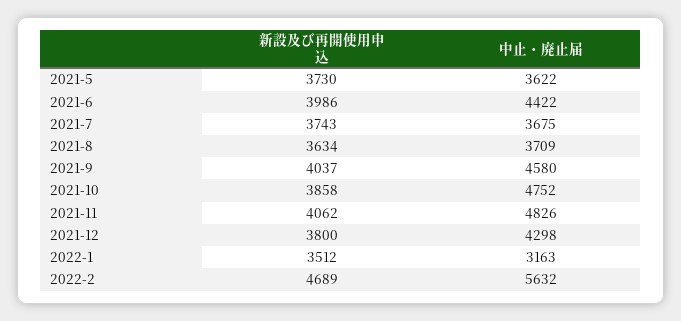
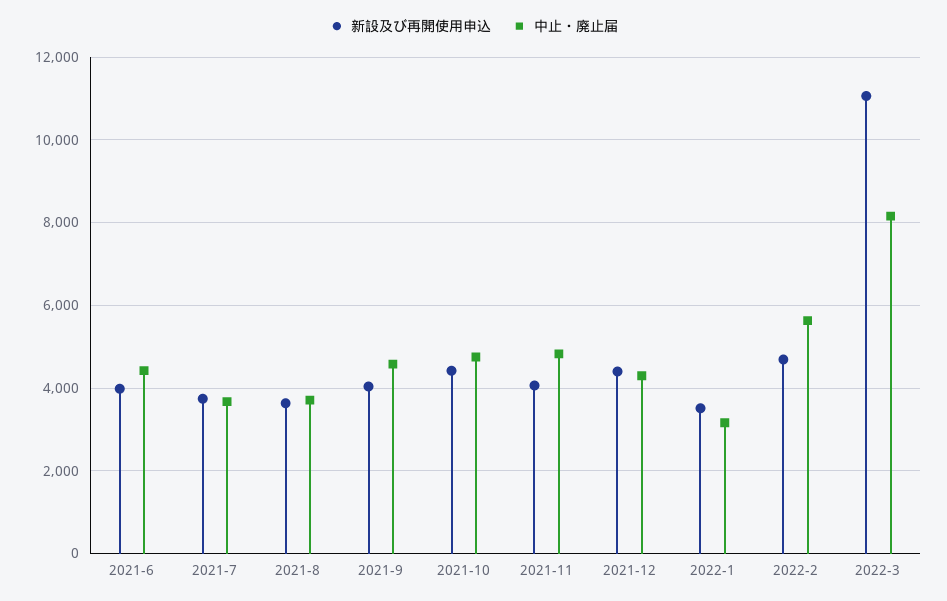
新設及び再開使用申込, 2021-5: 3730 -> none
中止・廃止届, 2021-5: 3622 -> none
新設及び再開使用申込, 2021-10: 3858 -> 4400
新設及び再開使用申込, 2021-12: 3800 -> 4400
新設及び再開使用申込, 2022-3: none -> 11000
中止・廃止届, 2022-3: none -> 8200

